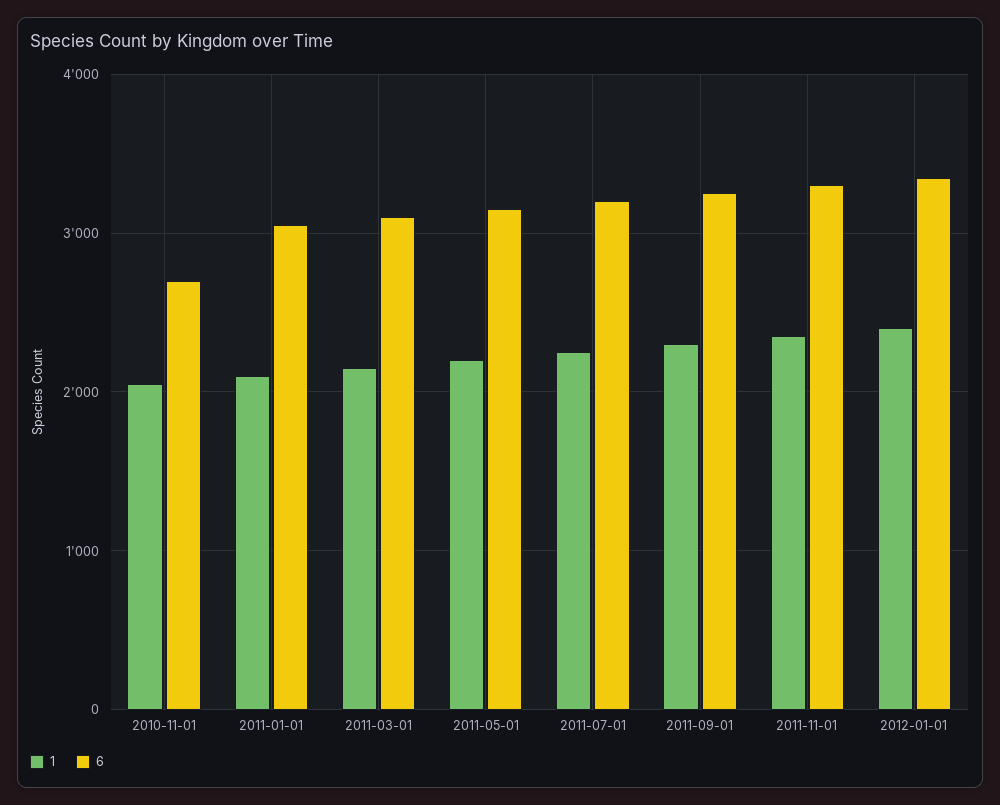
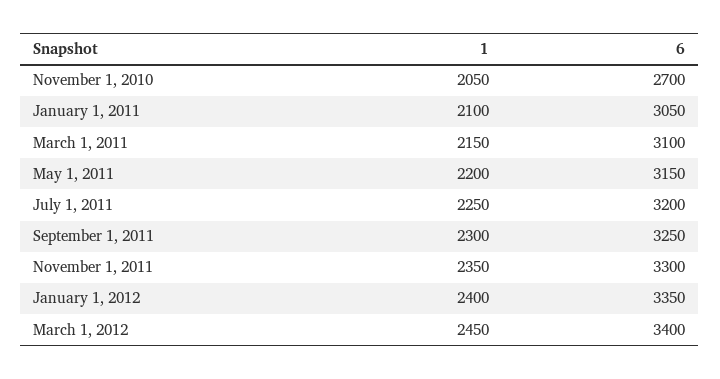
1, March 1, 2012: none -> 2450
6, March 1, 2012: none -> 3400

